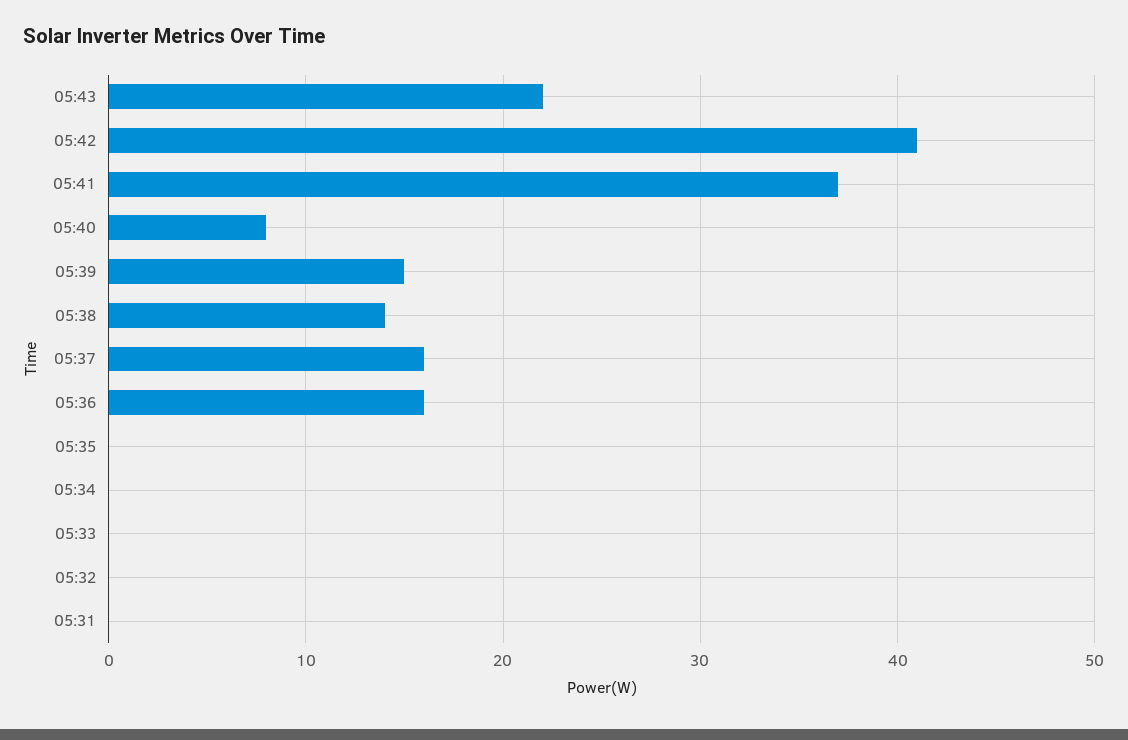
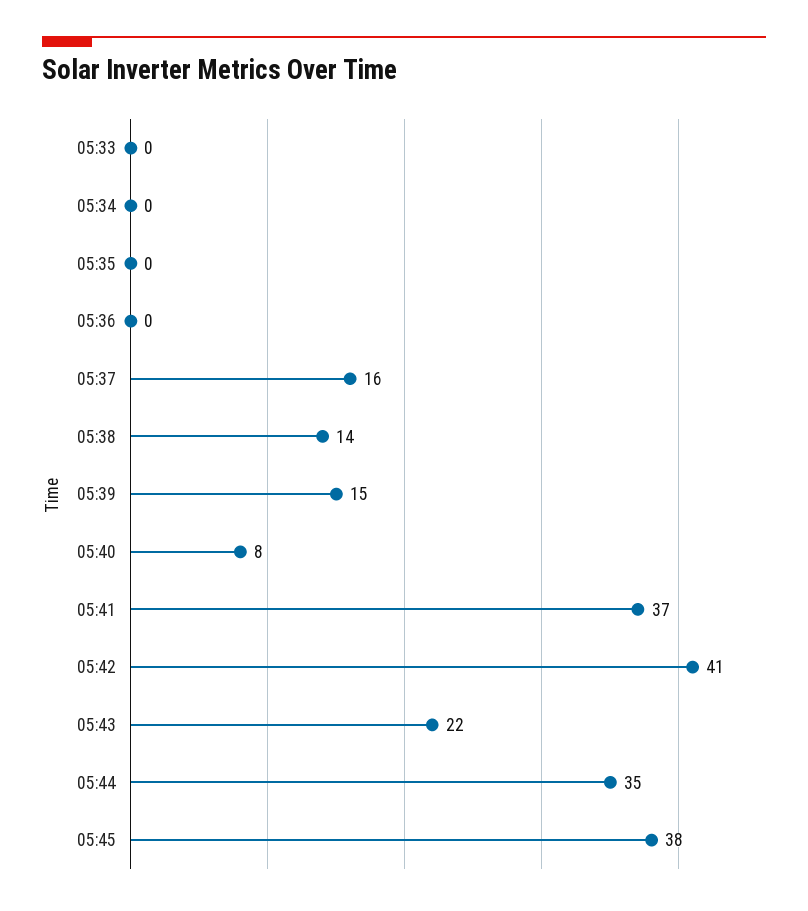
05:36: 16 -> 0
05:32: 0 -> none
05:31: 0 -> none
05:44: none -> 35
05:45: none -> 38

